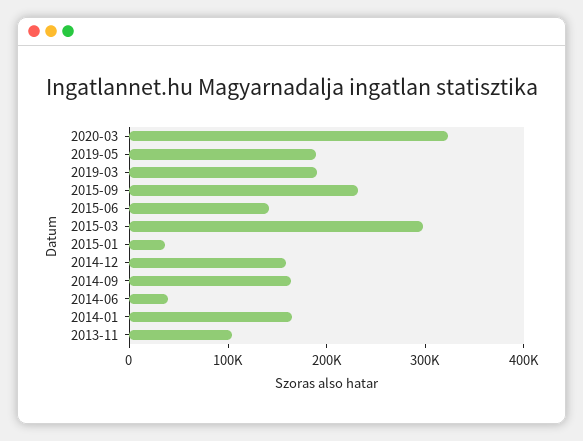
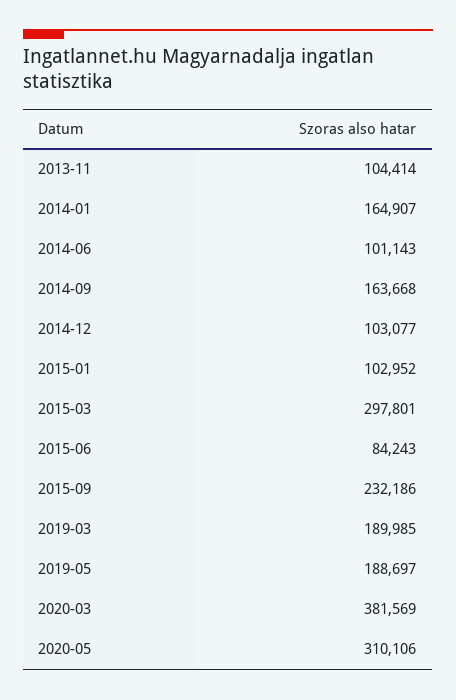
2020-03: 320000 -> 381569
2015-06: 140000 -> 84243
2015-01: 40000 -> 102952
2014-12: 160000 -> 103077
2014-06: 40000 -> 101143
2020-05: none -> 310106

